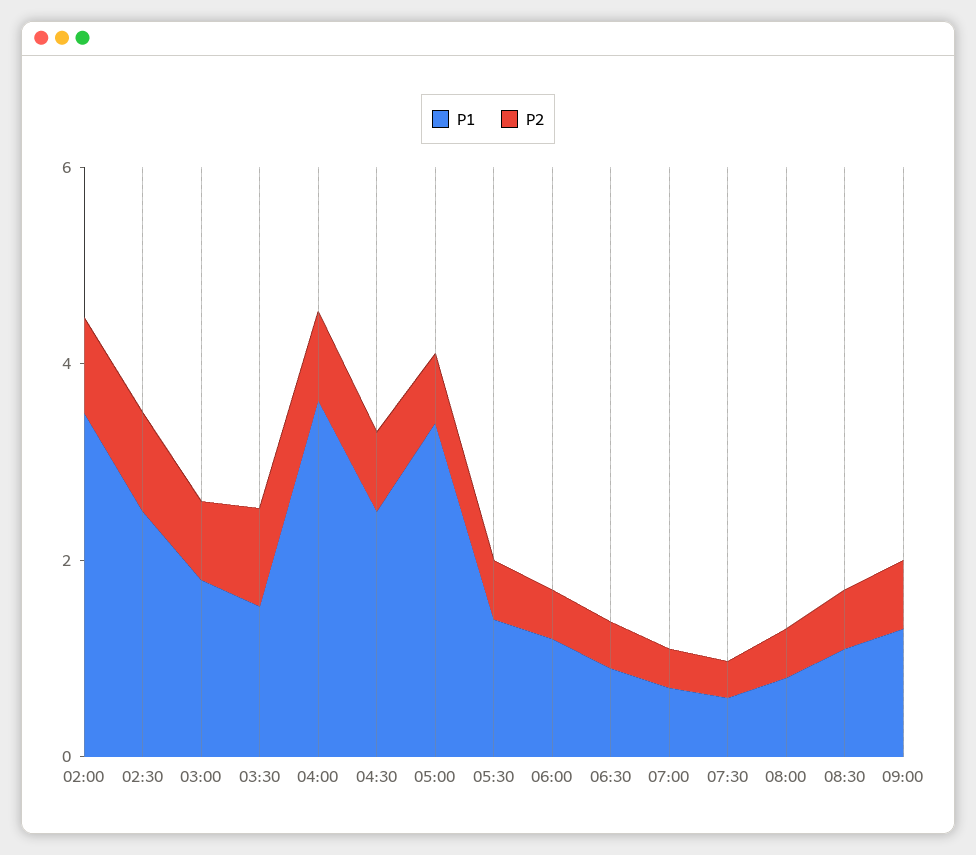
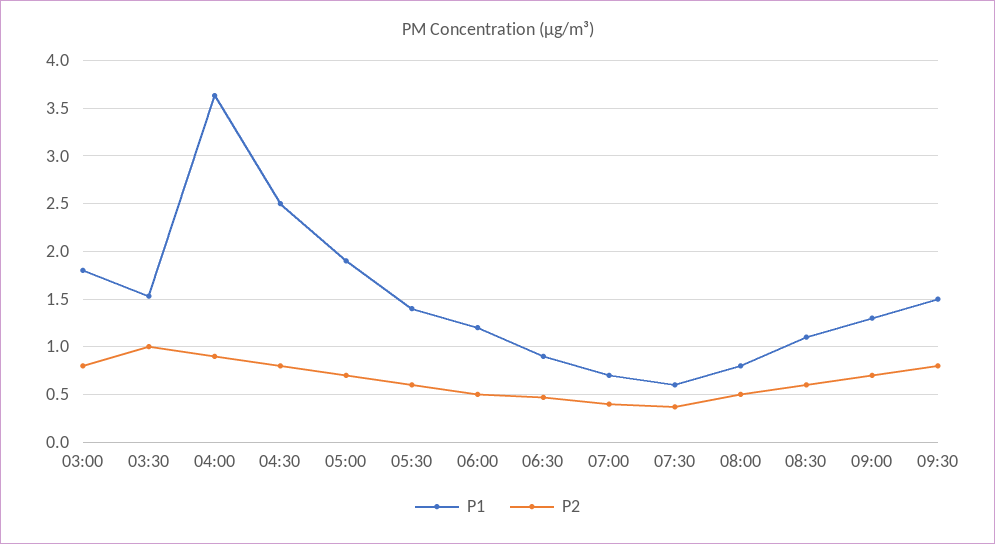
P1, 02:00: 3.5 -> none
P2, 02:00: 1 -> none
P1, 02:30: 2.5 -> none
P2, 02:30: 1 -> none
P1, 05:00: 3.5 -> 1.9
P1, 09:30: none -> 1.5
P2, 09:30: none -> 0.8

